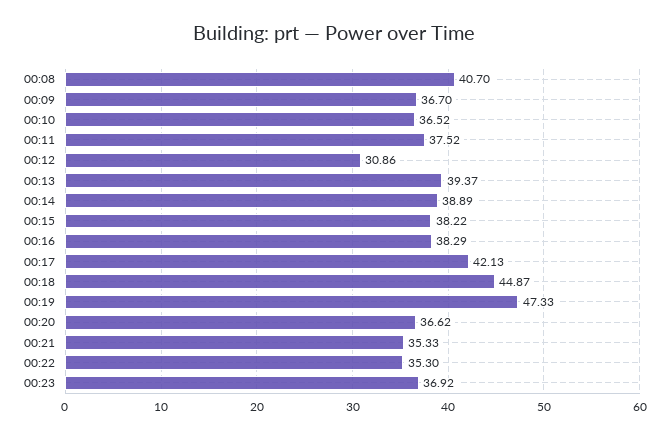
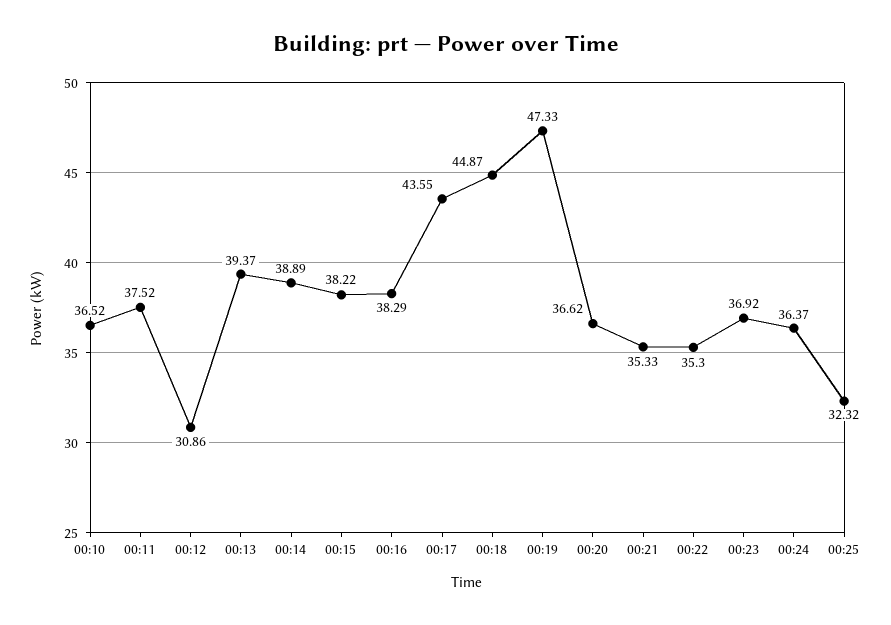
00:08: 40.7 -> none
00:09: 36.7 -> none
00:17: 42.13 -> 43.55
00:24: none -> 36.37
00:25: none -> 32.32

